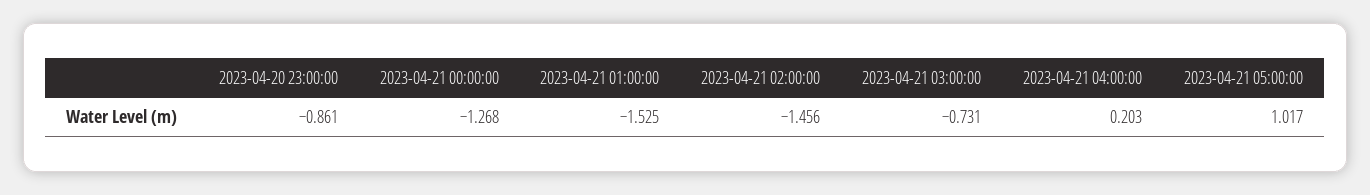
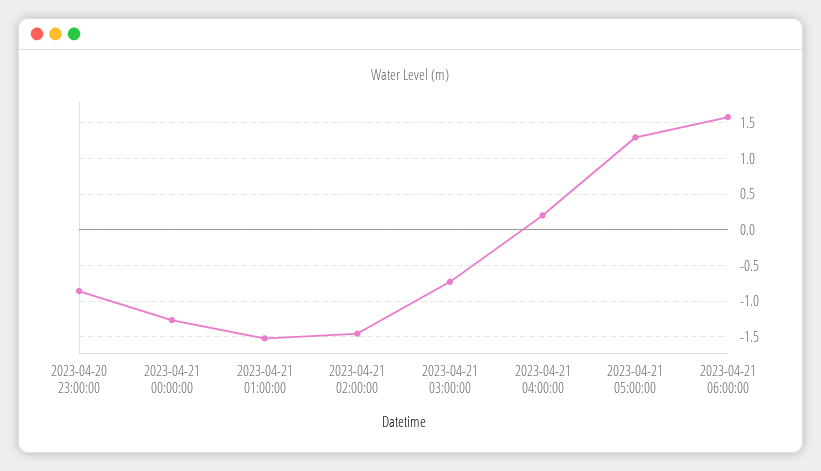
2023-04-21 05:00:00: 1.017 -> 1.3
2023-04-21 06:00:00: none -> 1.6

